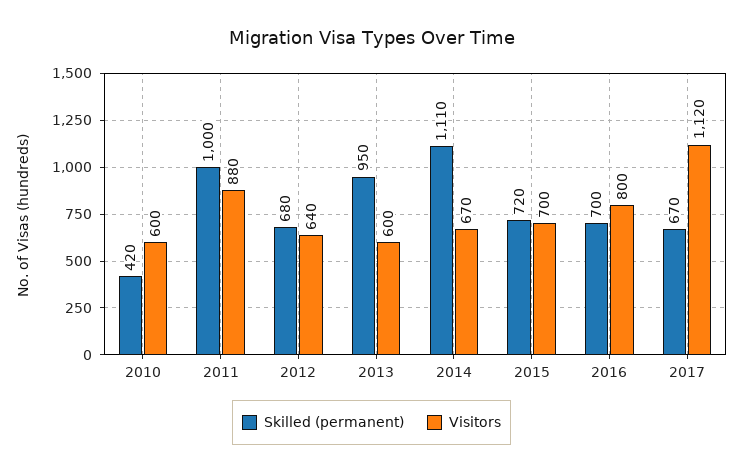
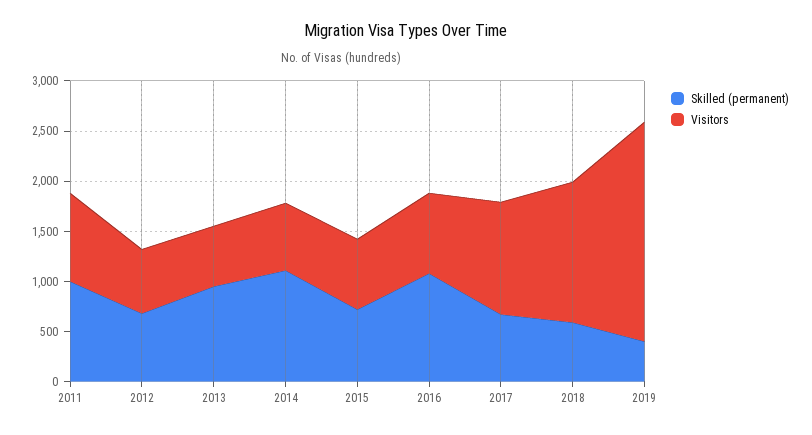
Skilled (permanent), 2010: 420 -> none
Visitors, 2010: 600 -> none
Skilled (permanent), 2016: 700 -> 1100
Skilled (permanent), 2018: none -> 600
Visitors, 2018: none -> 1400
Skilled (permanent), 2019: none -> 400
Visitors, 2019: none -> 2200

